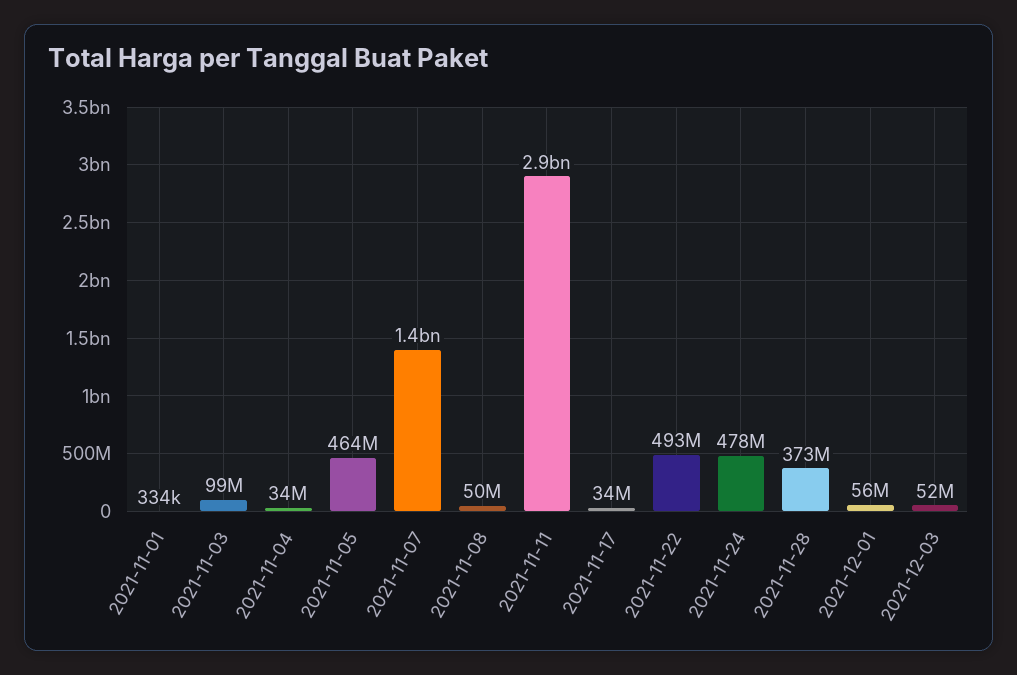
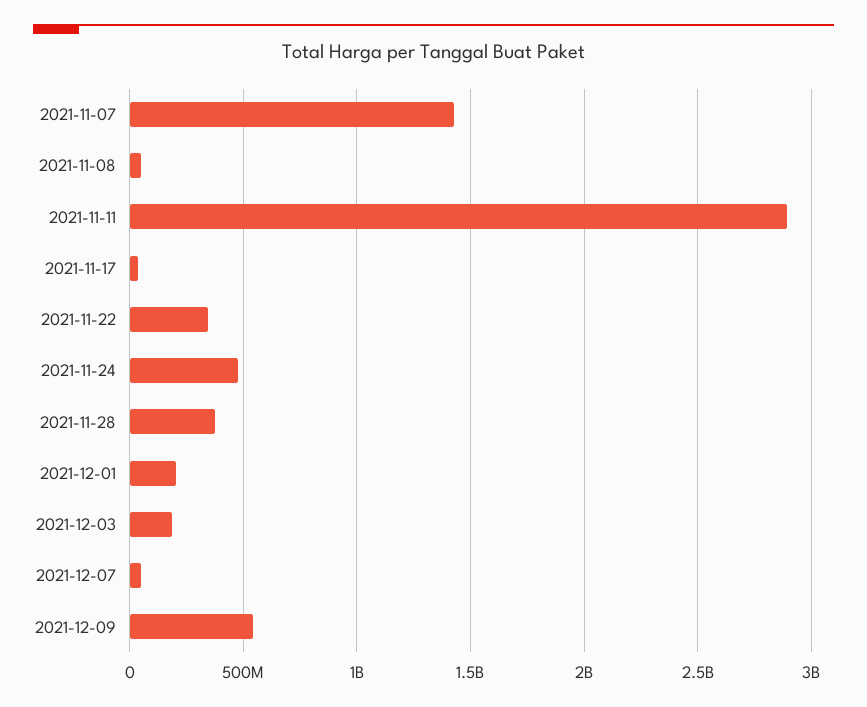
2021-11-01: 334000 -> none
2021-11-03: 99000000 -> none
2021-11-04: 34000000 -> none
2021-11-05: 464000000 -> none
2021-11-22: 493000000 -> 350000000
2021-12-01: 56000000 -> 200000000
2021-12-03: 52000000 -> 200000000
2021-12-07: none -> 50000000
2021-12-09: none -> 550000000

